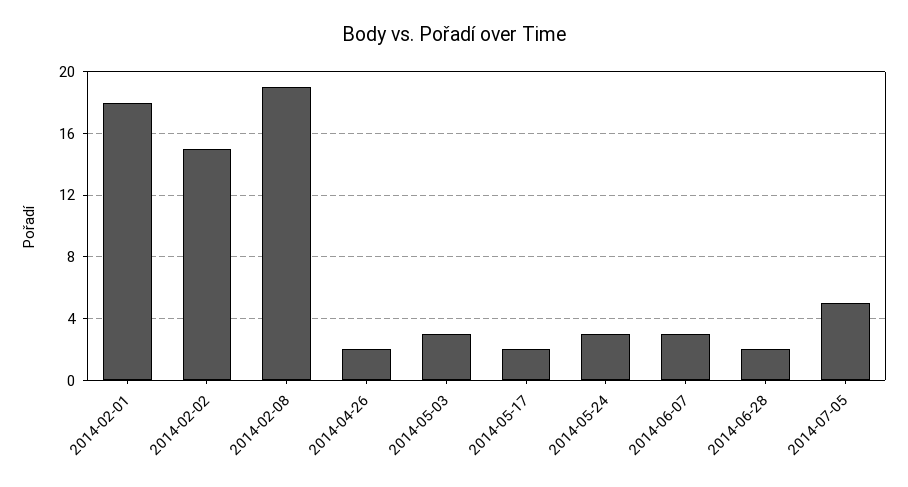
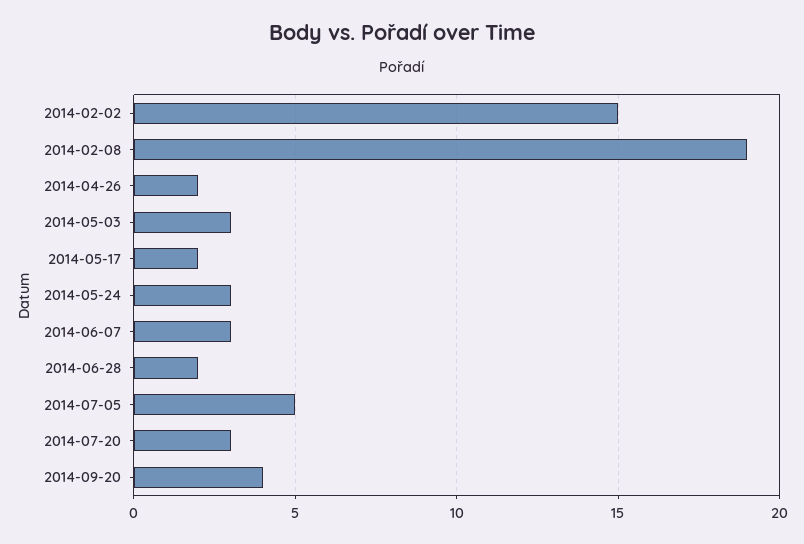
2014-02-01: 18 -> none
2014-07-20: none -> 3
2014-09-20: none -> 4

